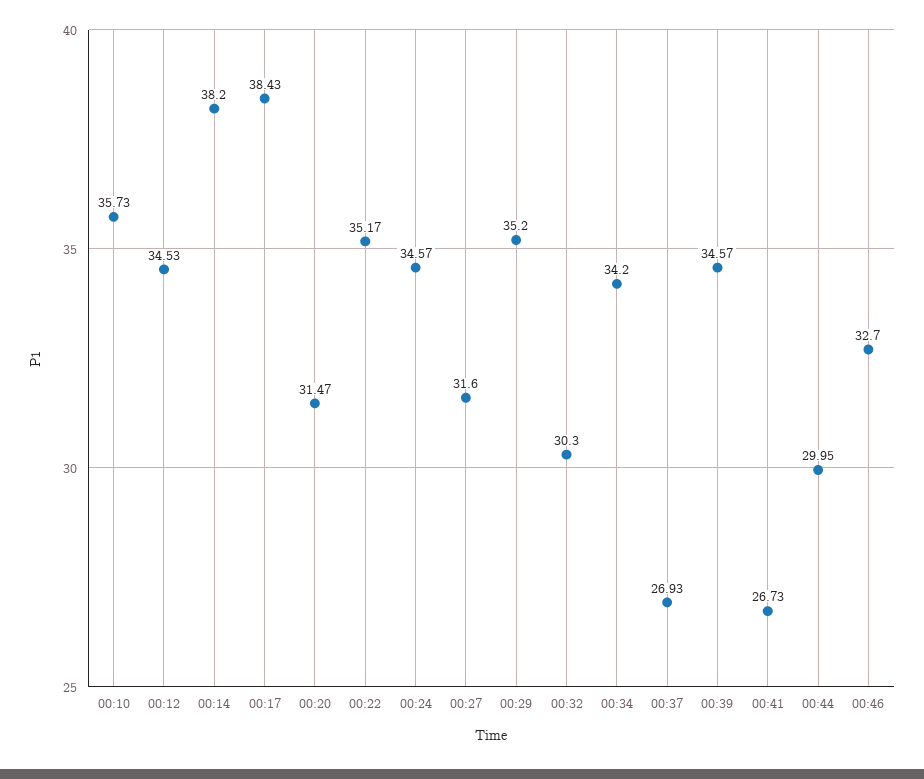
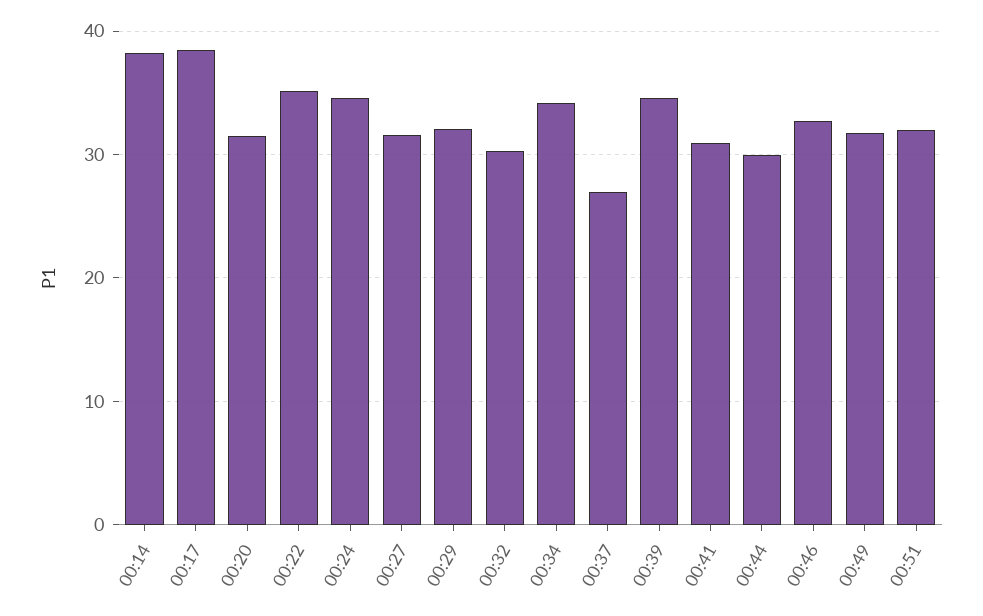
00:10: 35.73 -> none
00:12: 34.53 -> none
00:29: 35.2 -> 32
00:41: 26.73 -> 31
00:49: none -> 32
00:51: none -> 32

